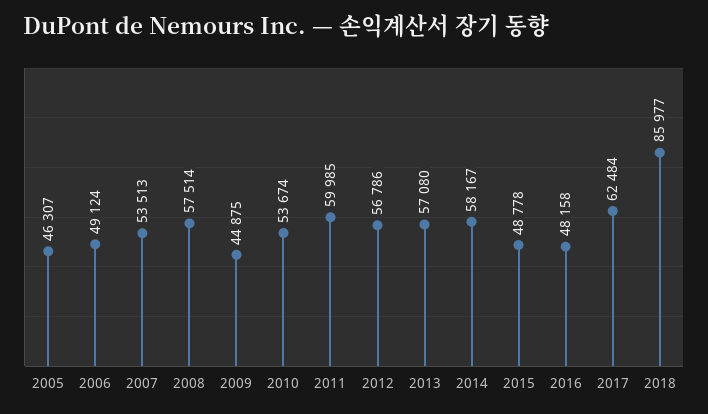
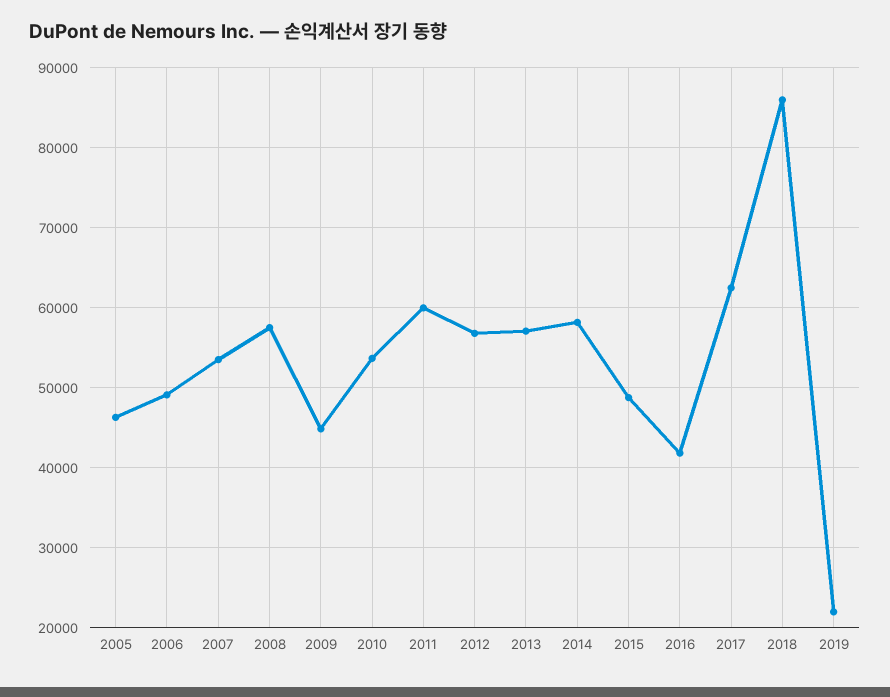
2016: 48158 -> 42000
2019: none -> 22000

